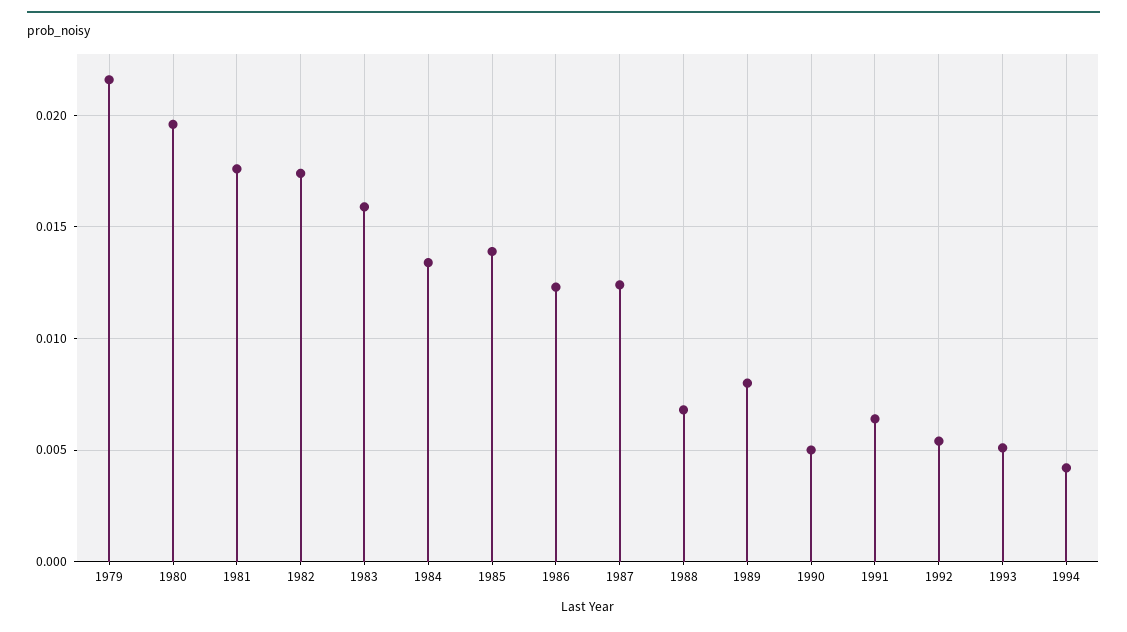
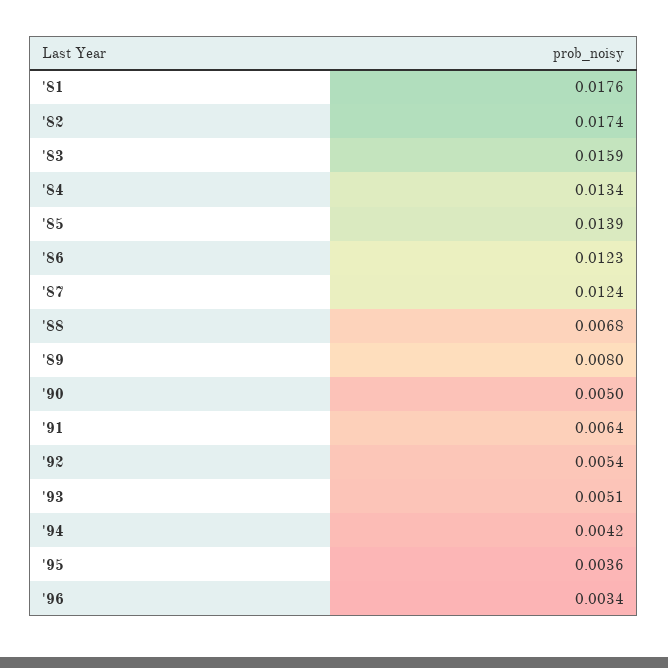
1979: 0.0215 -> none
1980: 0.0195 -> none
'95: none -> 0.0036
'96: none -> 0.0034

